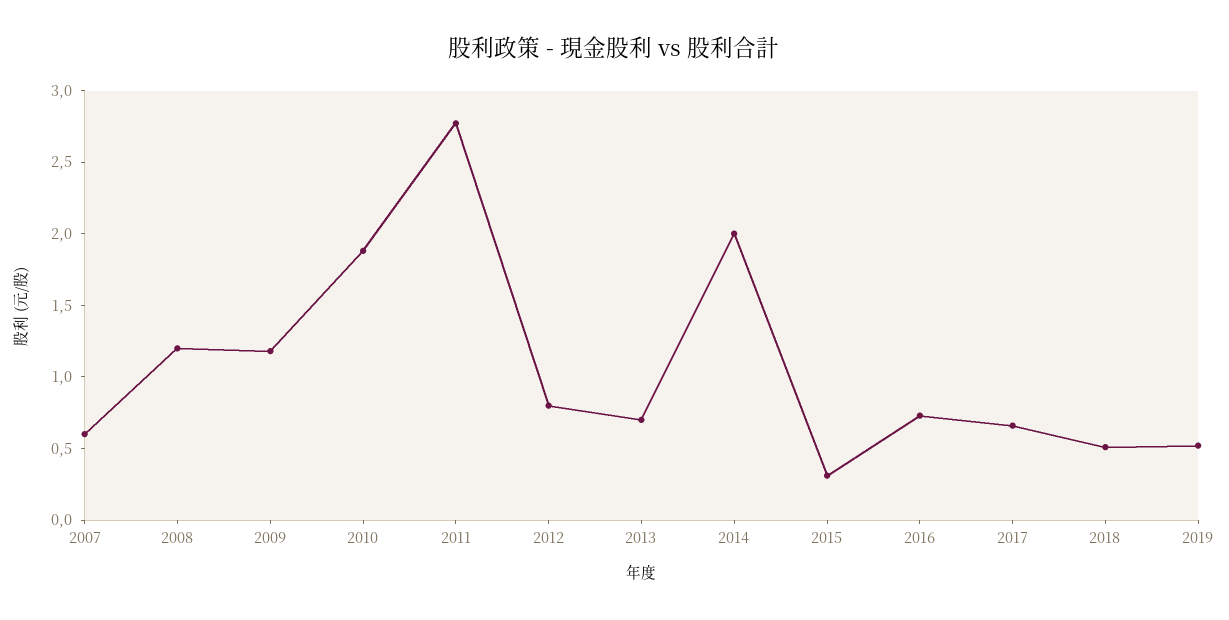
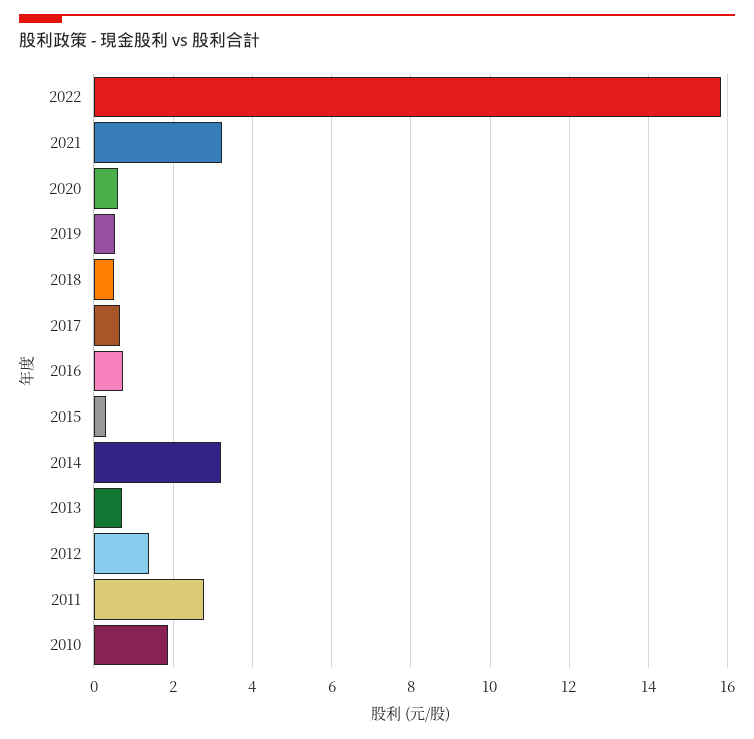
2007: 0.6 -> none
2008: 1.2 -> none
2009: 1.2 -> none
2012: 0.8 -> 1.4
2014: 2 -> 3.2
2022: none -> 15.8
2021: none -> 3.2
2020: none -> 0.6

